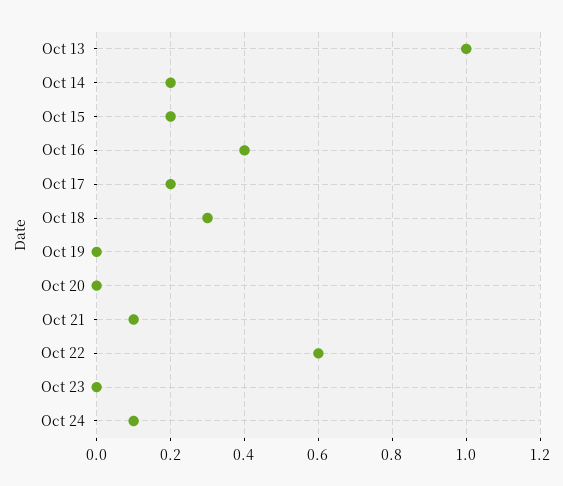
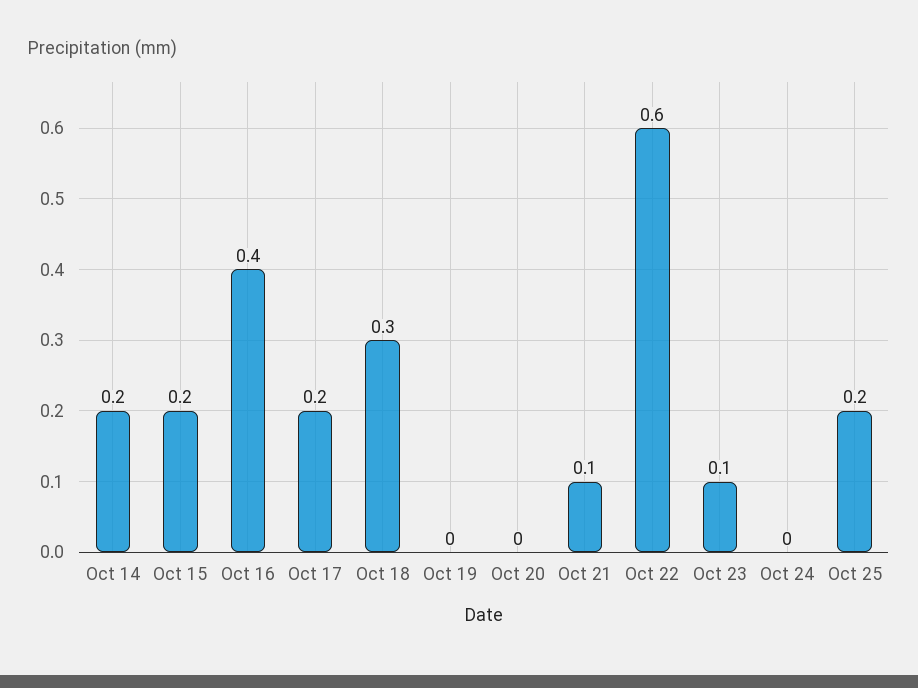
Oct 13: 1 -> none
Oct 23: 0 -> 0.1
Oct 24: 0.1 -> 0
Oct 25: none -> 0.2

